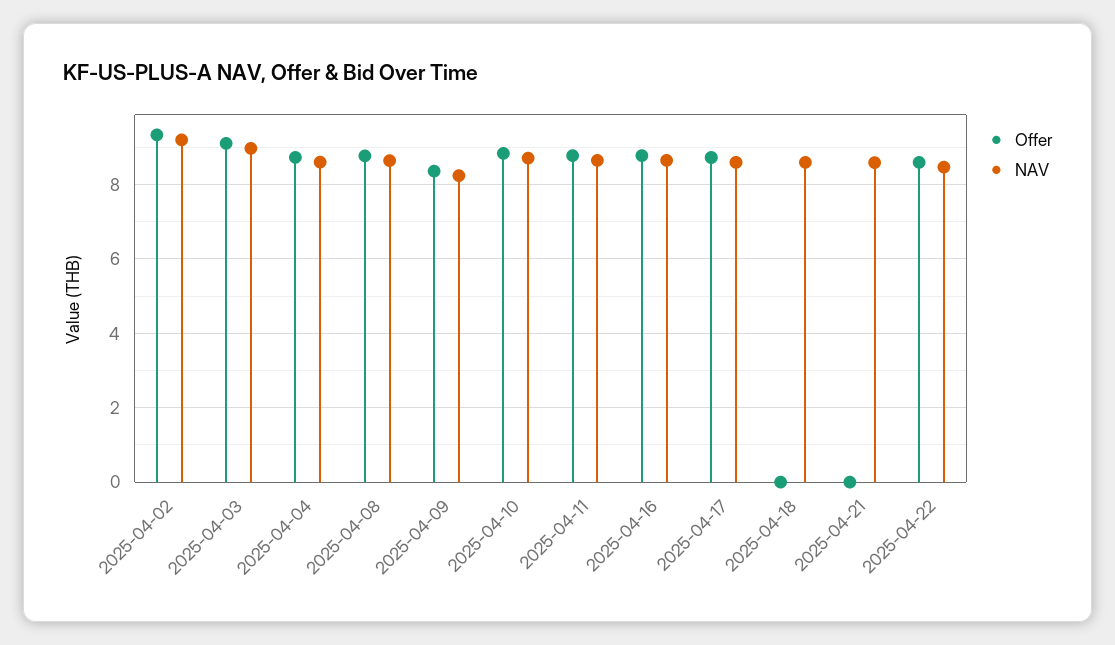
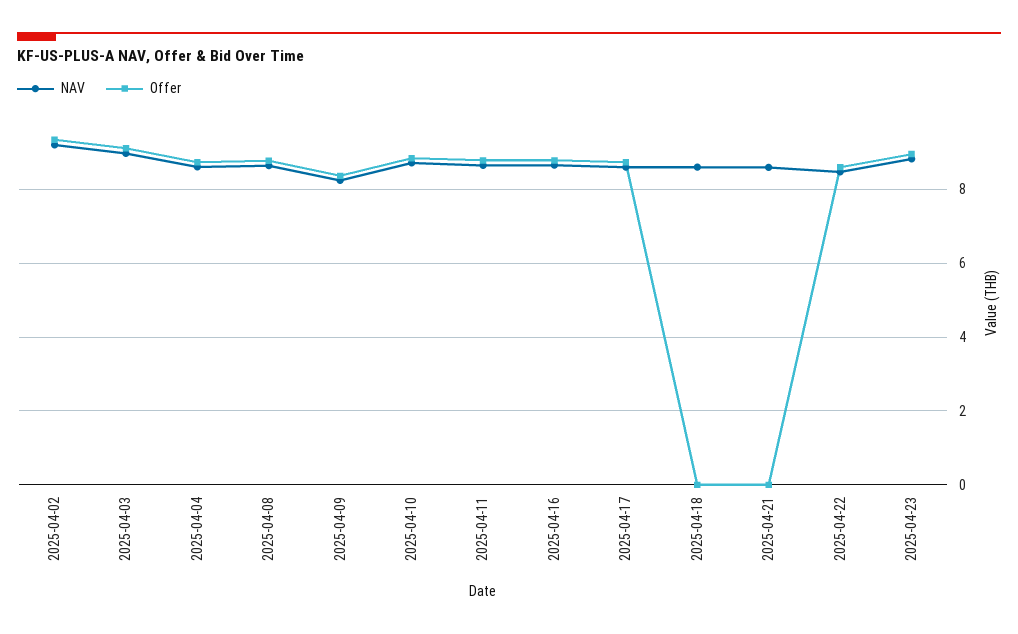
NAV, 2025-04-23: none -> 8.8
Offer, 2025-04-23: none -> 9

